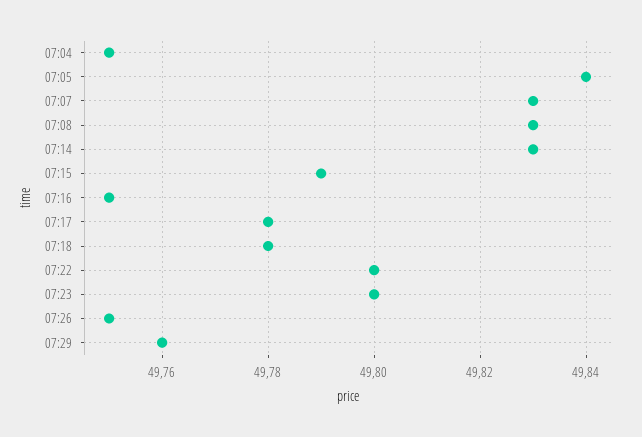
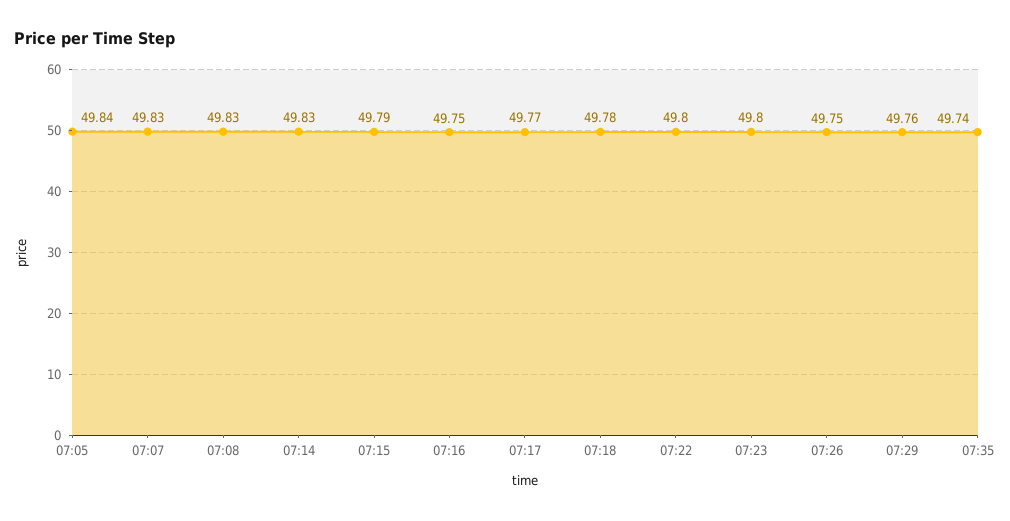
07:04: 49.75 -> none
07:17: 49.78 -> 49.77
07:35: none -> 49.74

